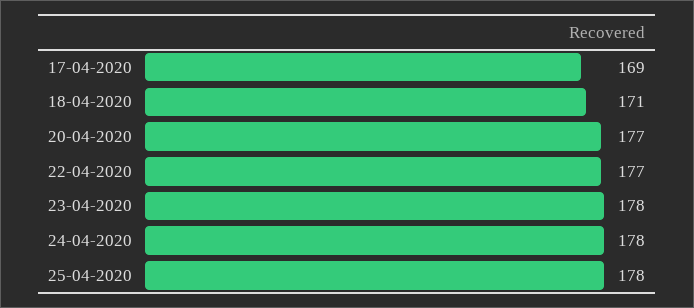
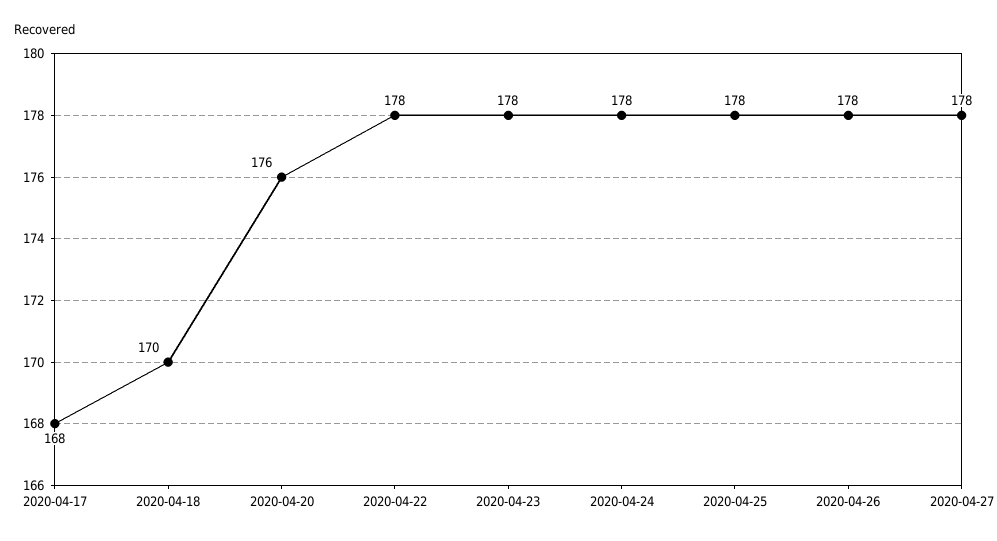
17-04-2020: 169 -> 168
18-04-2020: 171 -> 170
20-04-2020: 177 -> 176
22-04-2020: 177 -> 178
2020-04-26: none -> 178
2020-04-27: none -> 178

